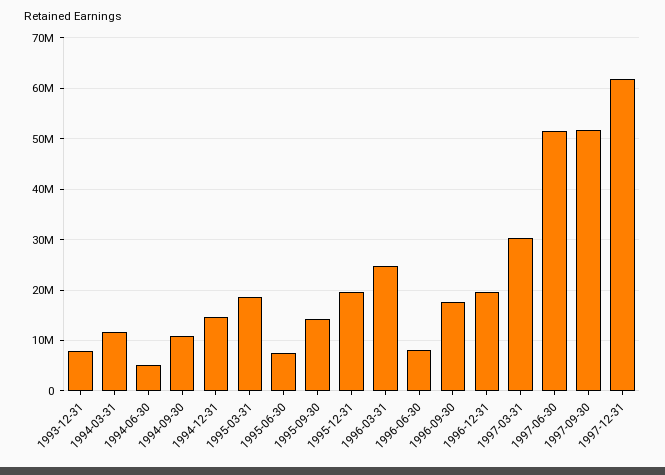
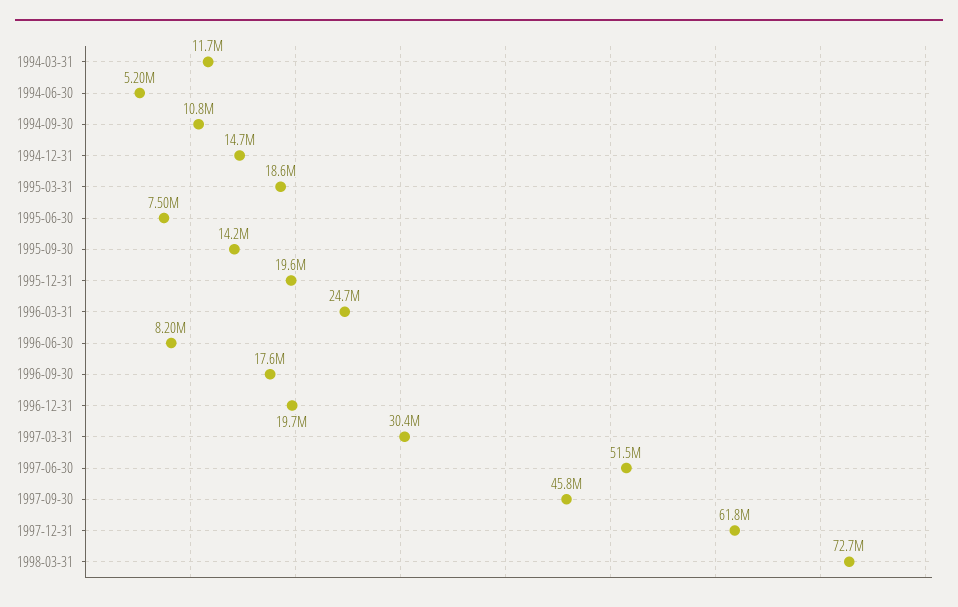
1993-12-31: 8000000 -> none
1997-09-30: 52000000 -> 45800000
1998-03-31: none -> 72700000

